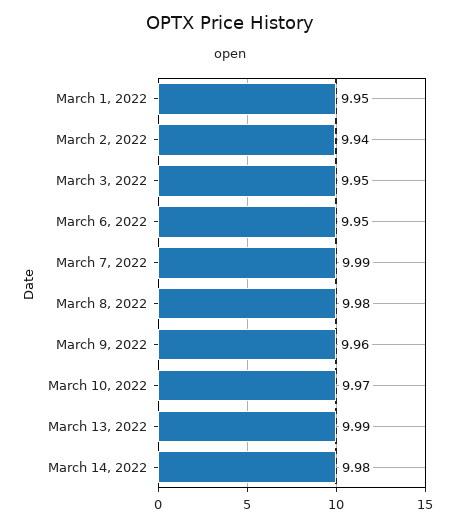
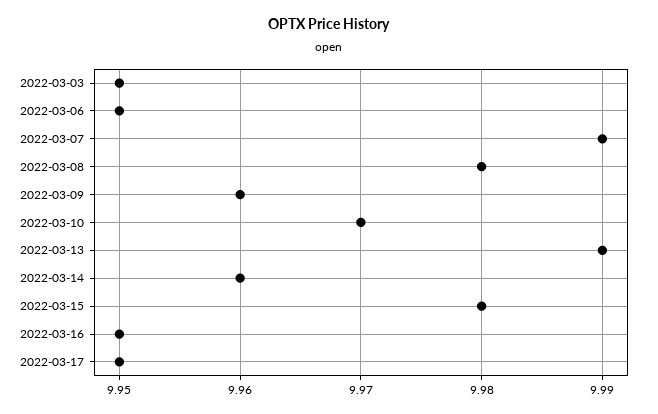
March 1, 2022: 9.95 -> none
March 2, 2022: 9.94 -> none
March 14, 2022: 9.98 -> 9.96
2022-03-15: none -> 9.98
2022-03-16: none -> 9.95
2022-03-17: none -> 9.95

